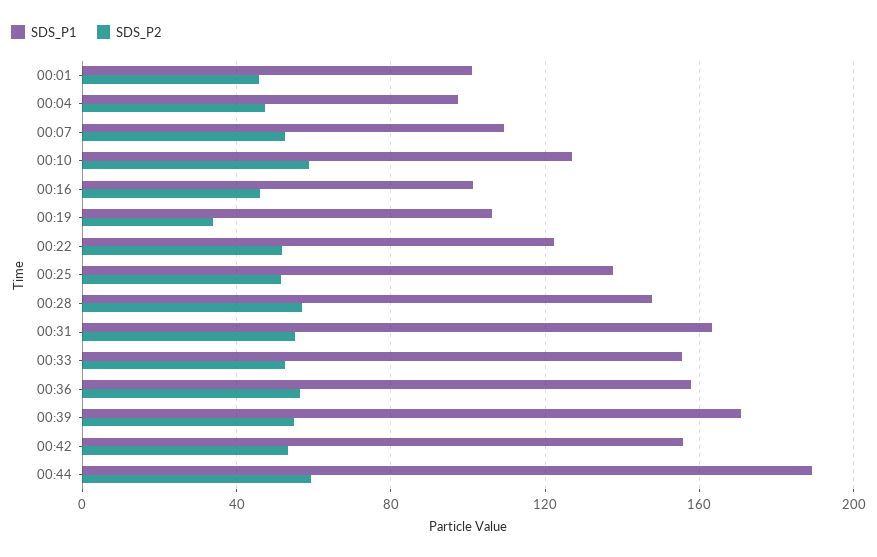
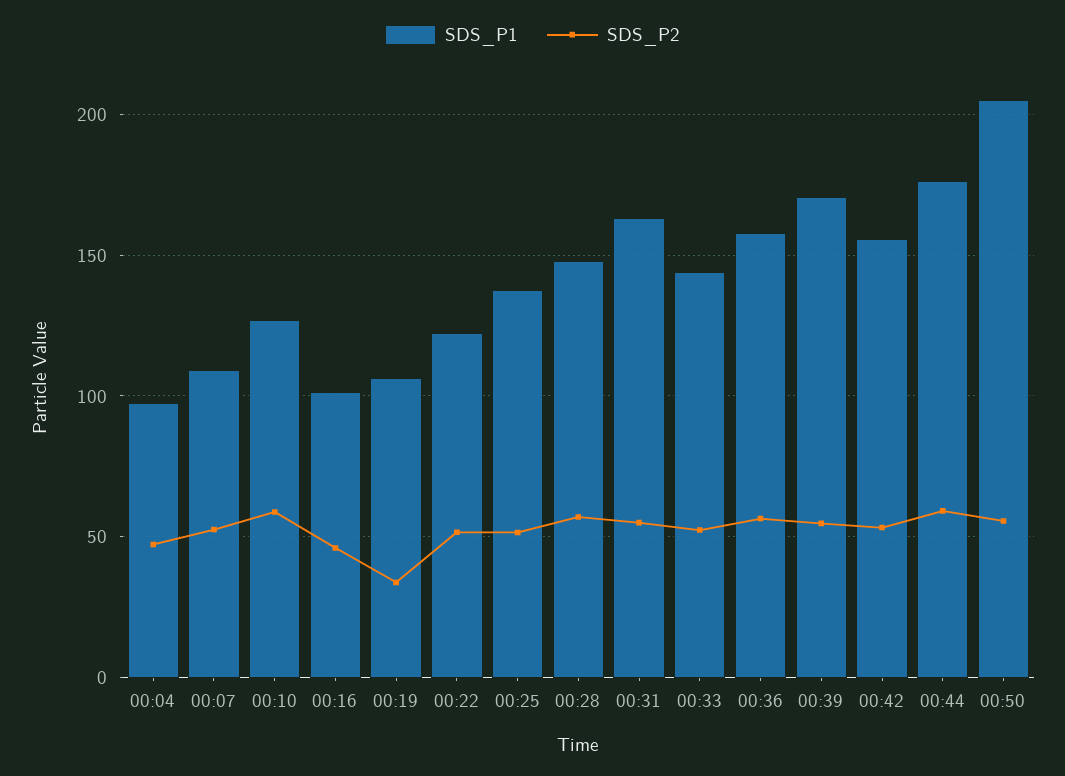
SDS_P1, 00:01: 100 -> none
SDS_P2, 00:01: 45 -> none
SDS_P1, 00:33: 155 -> 145
SDS_P1, 00:44: 190 -> 175
SDS_P1, 00:50: none -> 205
SDS_P2, 00:50: none -> 55

